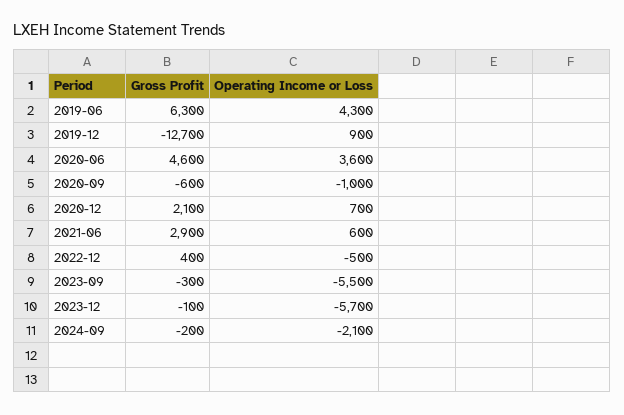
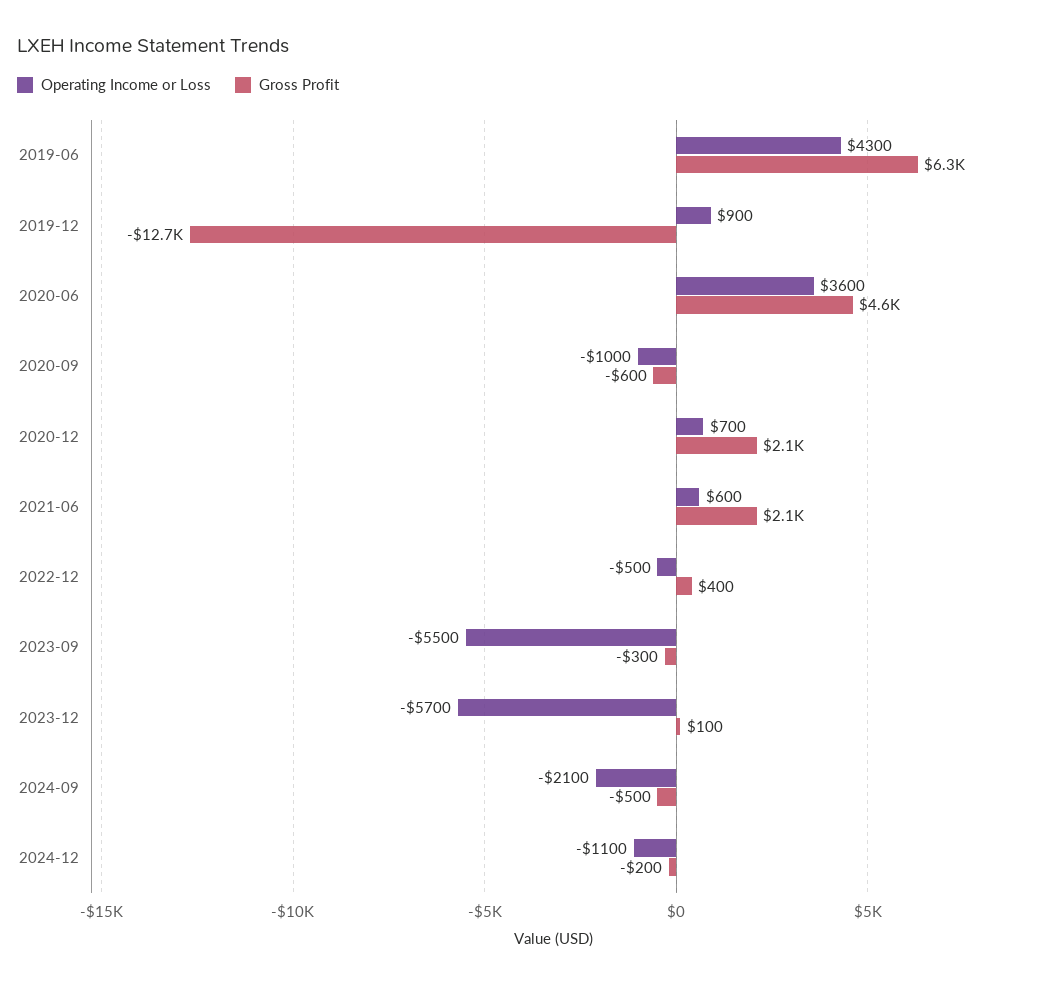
Gross Profit, 2021-06: 2900 -> 2100
Gross Profit, 2023-12: -100 -> 100
Gross Profit, 2024-09: -200 -> -500
Operating Income or Loss, 2024-12: none -> -1100
Gross Profit, 2024-12: none -> -200

